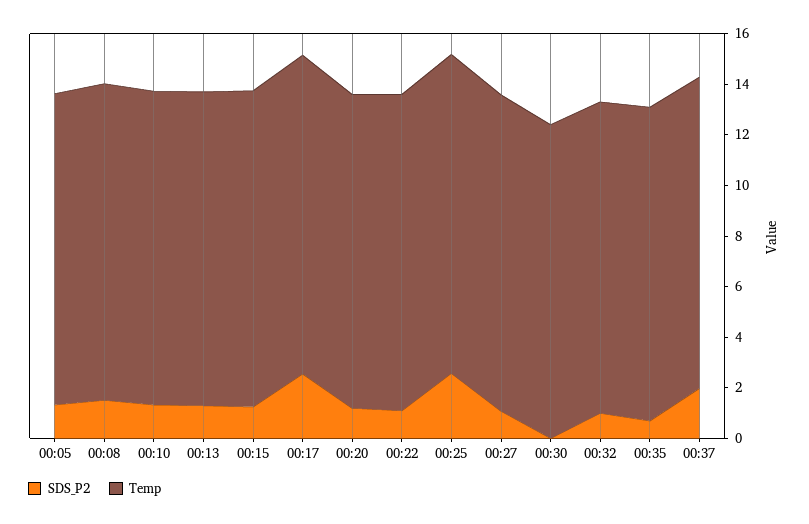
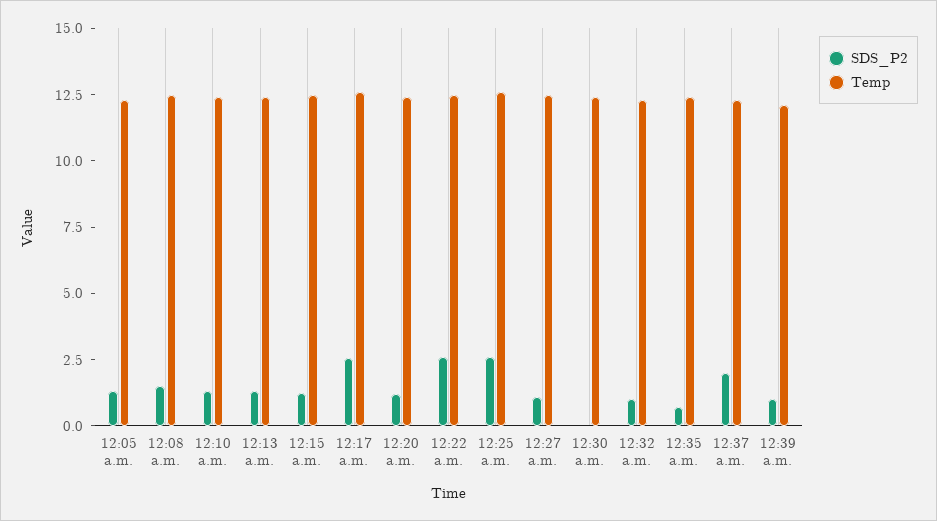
SDS_P2, 00:22: 1 -> 2.5
SDS_P2, 12:39 a.m.: none -> 1
Temp, 12:39 a.m.: none -> 12

